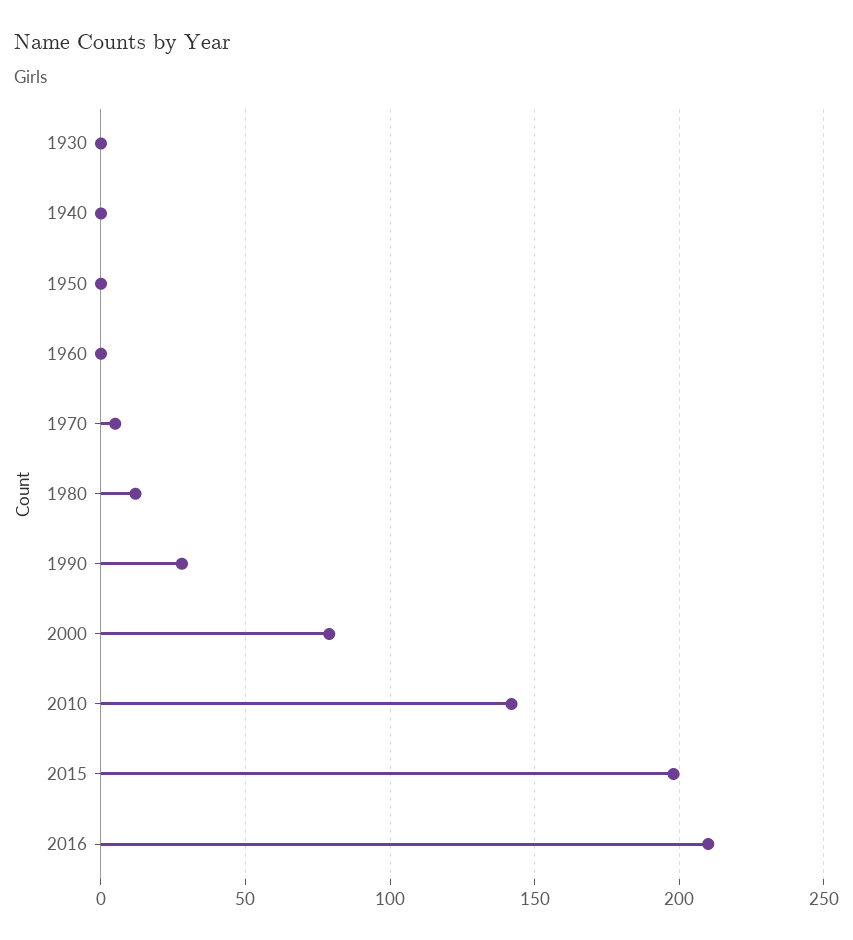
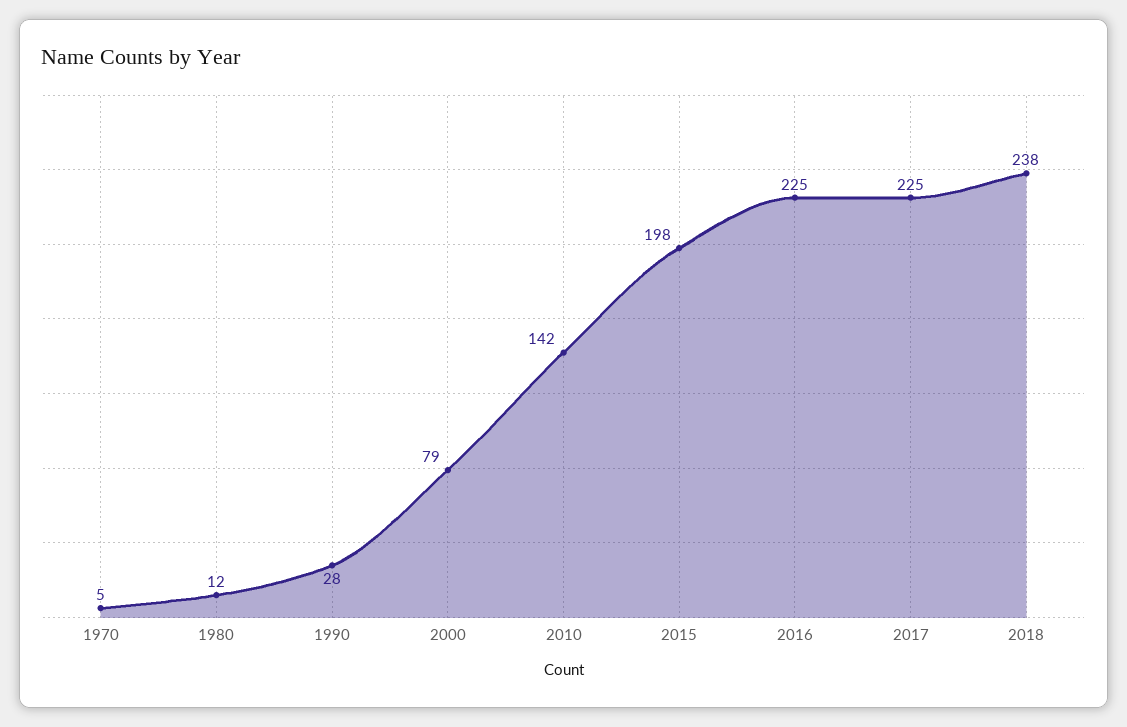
1930: 0 -> none
1940: 0 -> none
1950: 0 -> none
1960: 0 -> none
2016: 210 -> 225
2017: none -> 225
2018: none -> 238

